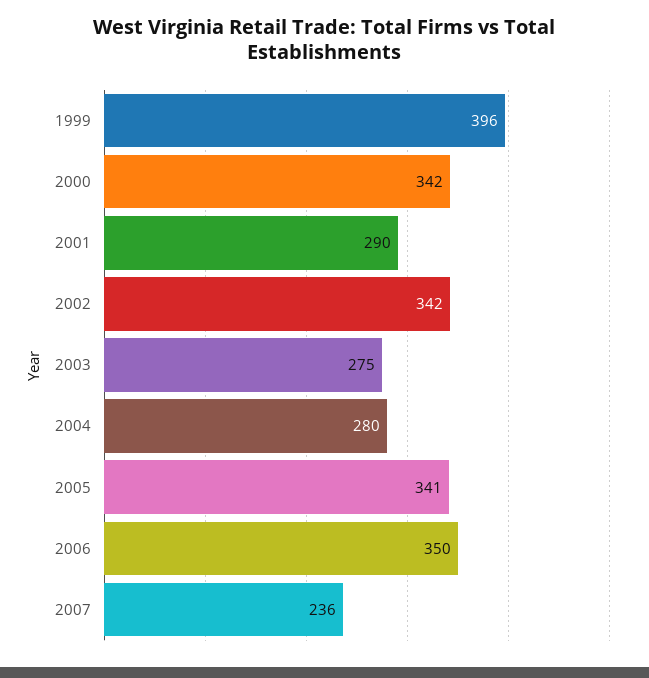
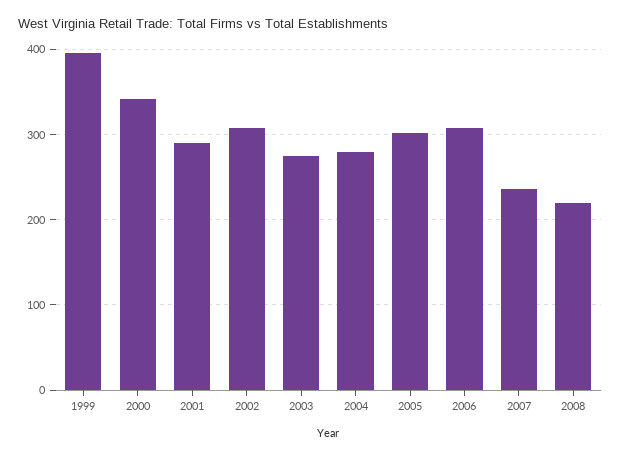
2002: 342 -> 310
2005: 341 -> 300
2006: 350 -> 310
2008: none -> 220

